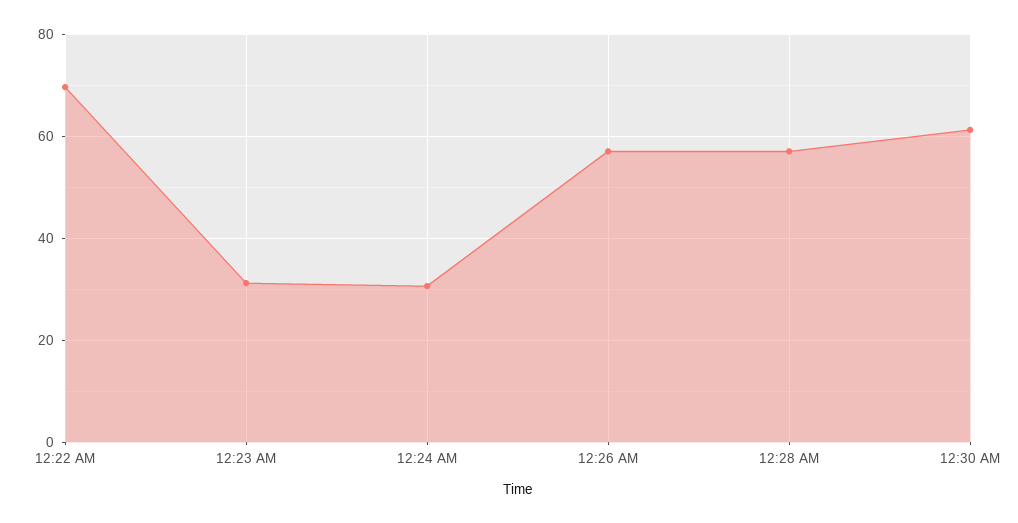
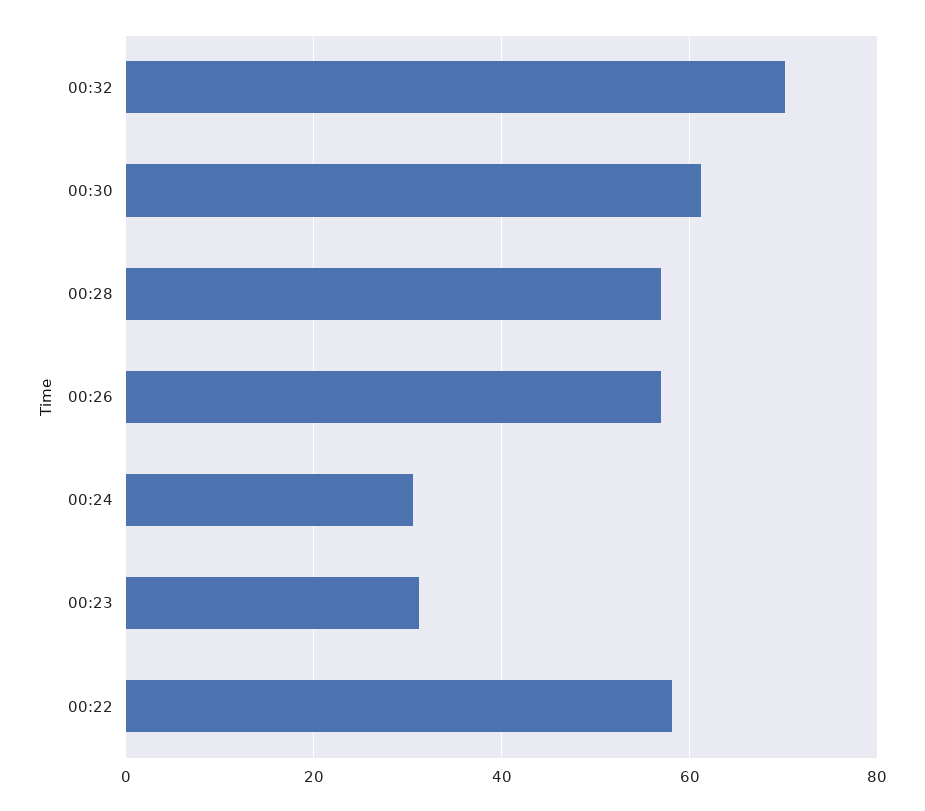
12:22 AM: 70 -> 58
00:32: none -> 70

